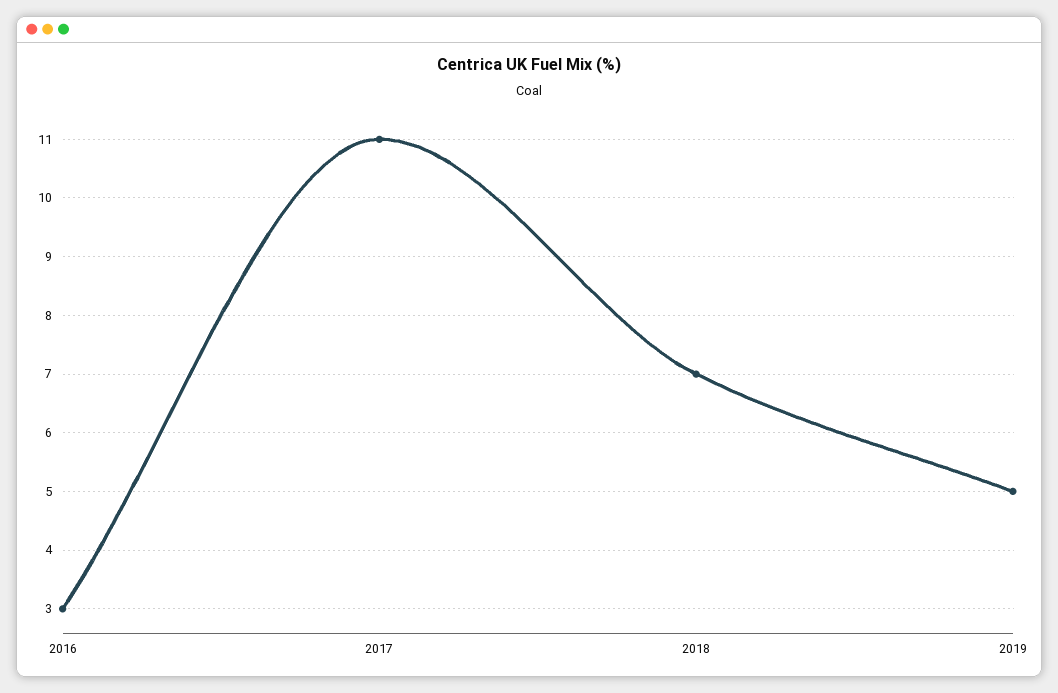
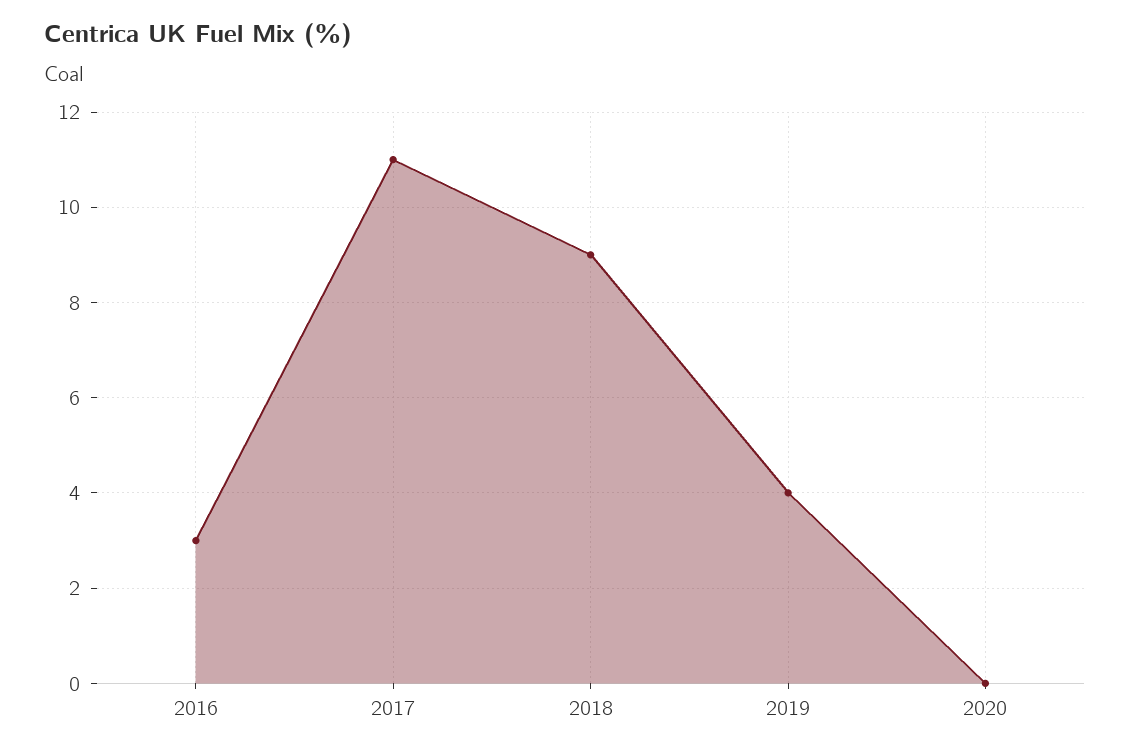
2018: 7 -> 9
2019: 5 -> 4
2020: none -> 0

